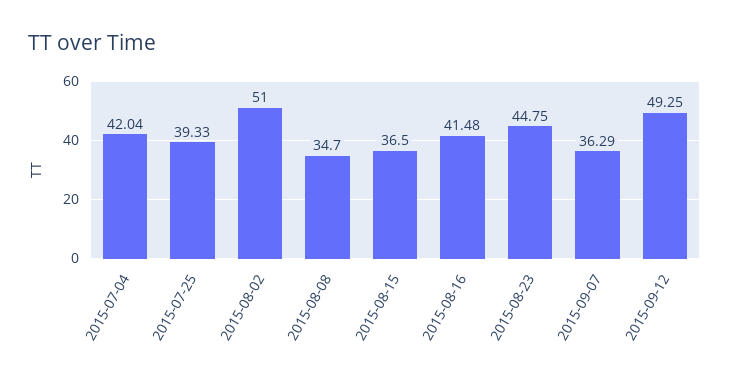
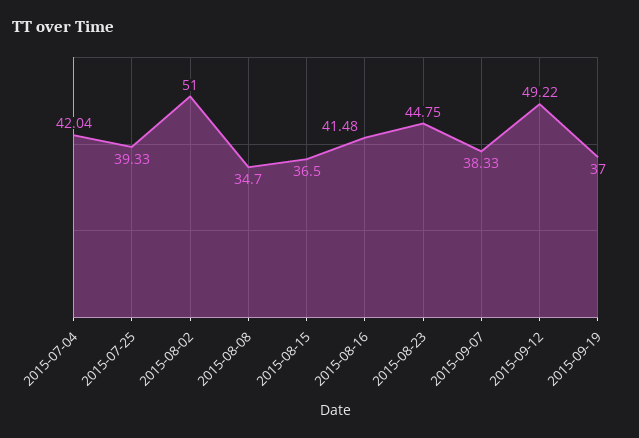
2015-09-07: 36.29 -> 38.33
2015-09-12: 49.25 -> 49.22
2015-09-19: none -> 37

